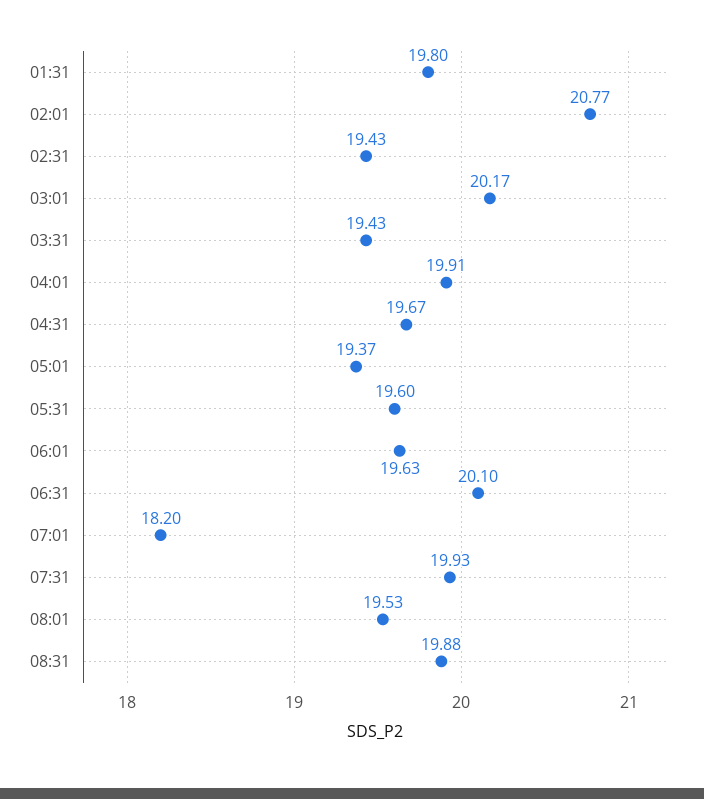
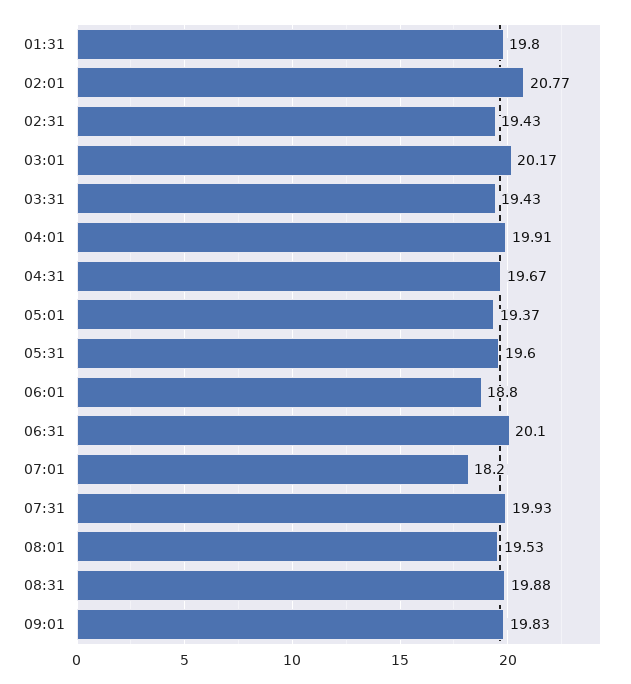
06:01: 19.63 -> 18.8
09:01: none -> 19.83

